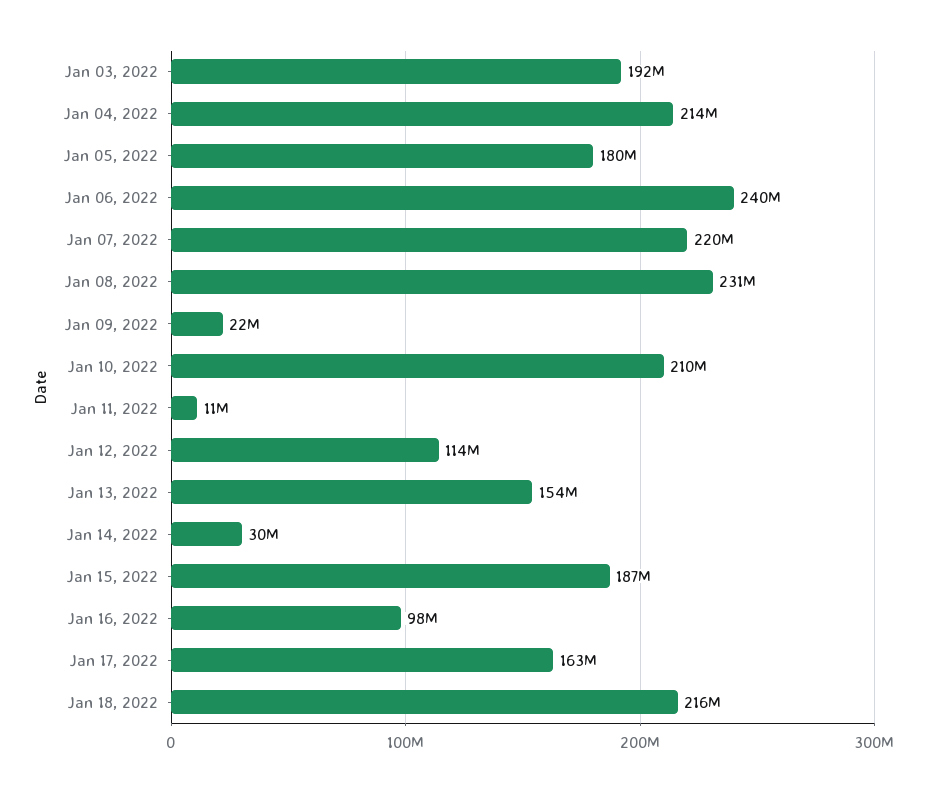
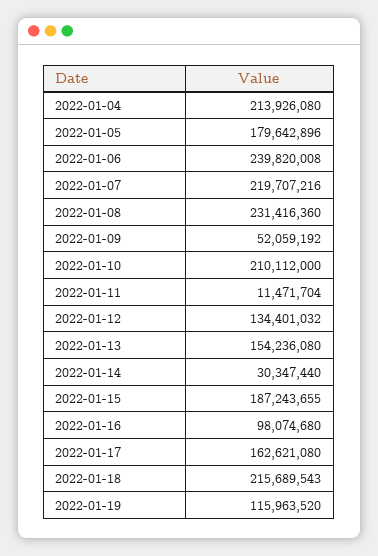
Jan 03, 2022: 192000000 -> none
Jan 09, 2022: 22000000 -> 52059192
Jan 12, 2022: 114000000 -> 134401032
2022-01-19: none -> 115963520

